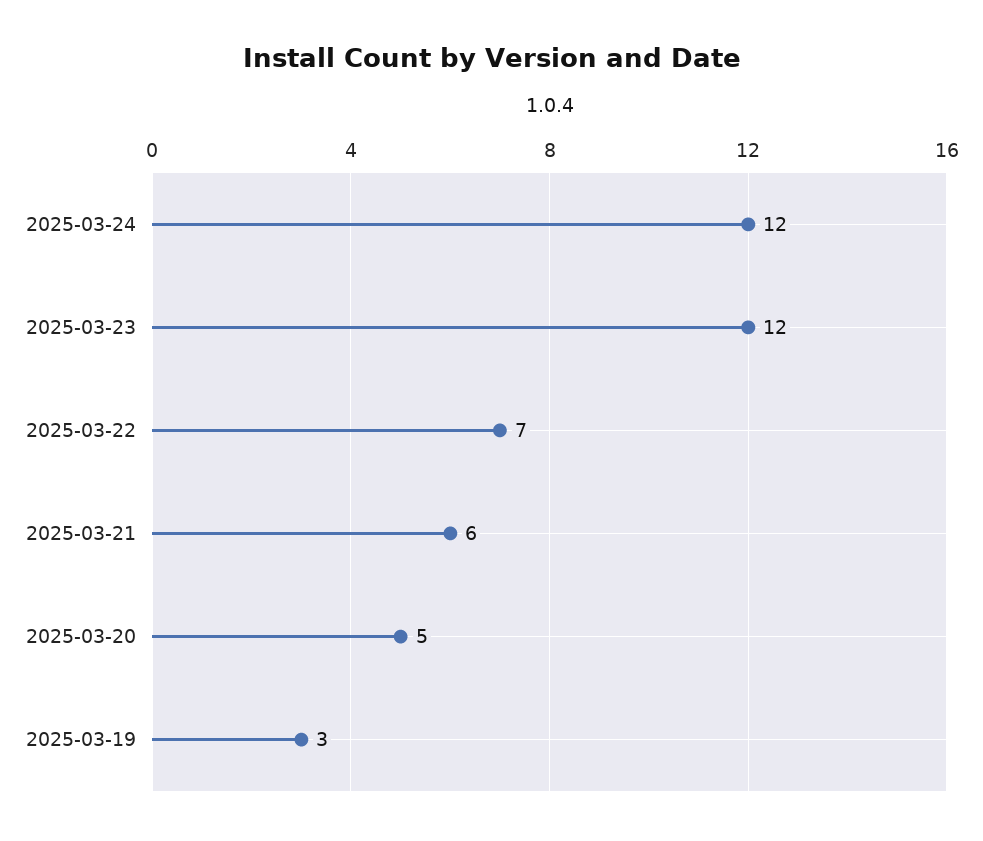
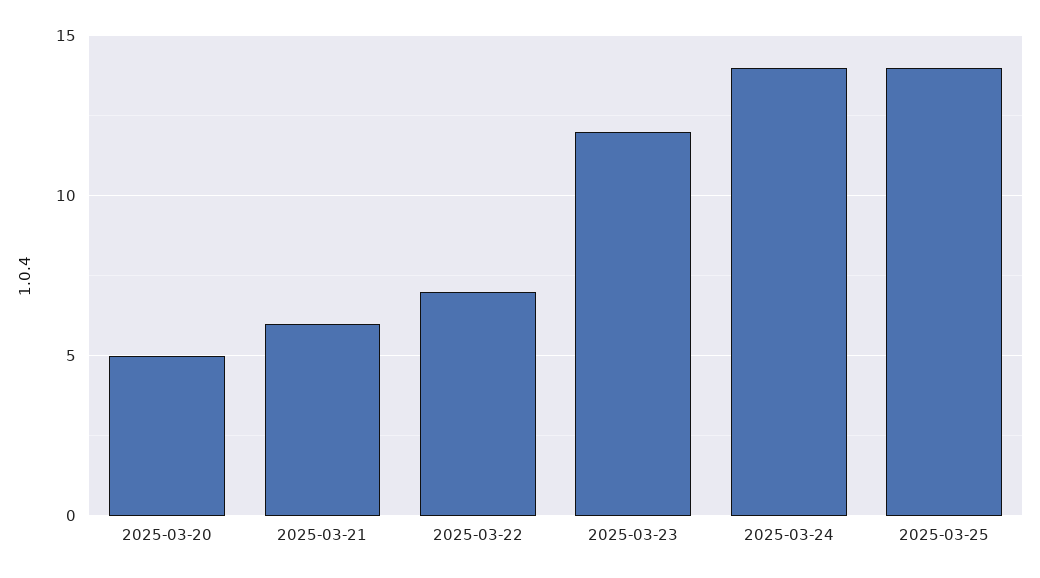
2025-03-24: 12 -> 14
2025-03-19: 3 -> none
2025-03-25: none -> 14

